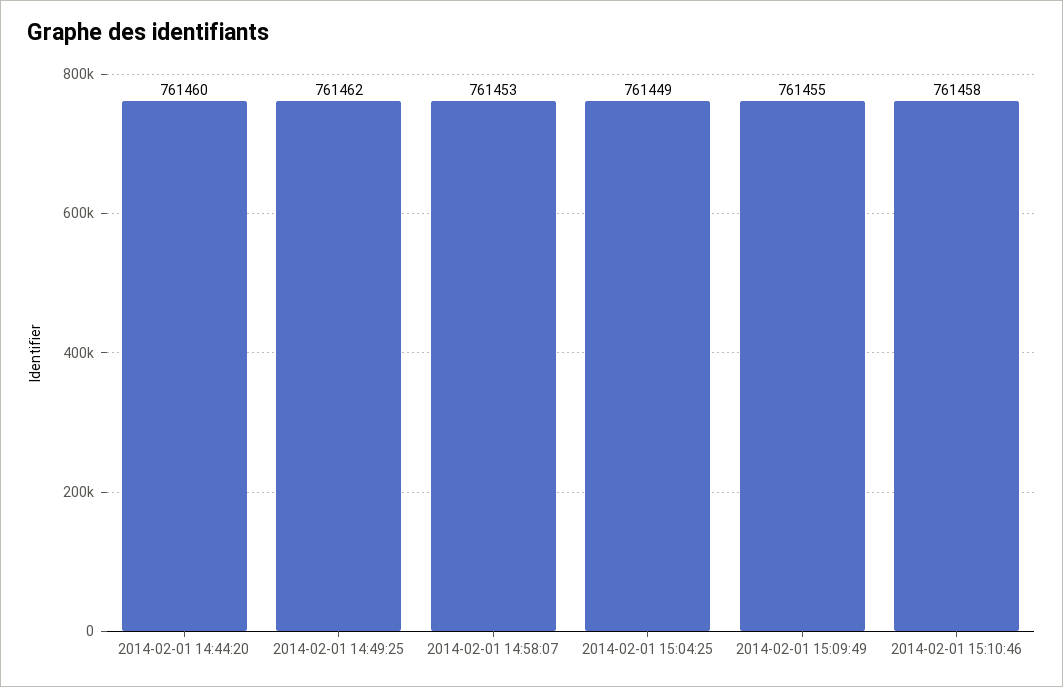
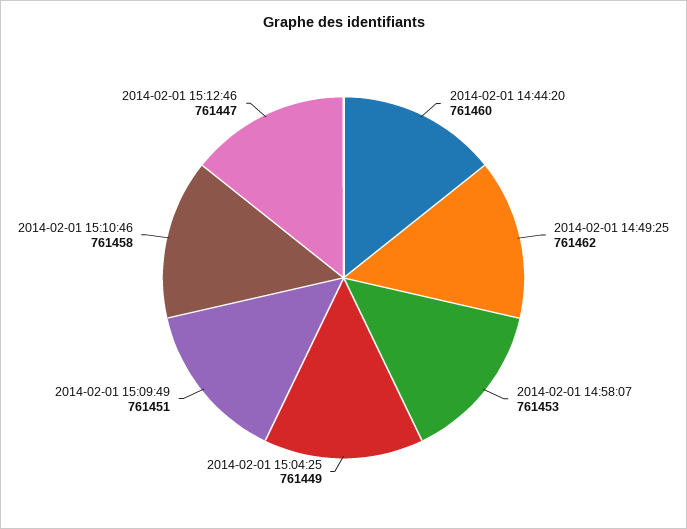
2014-02-01 15:09:49: 761455 -> 761451
2014-02-01 15:12:46: none -> 761447

